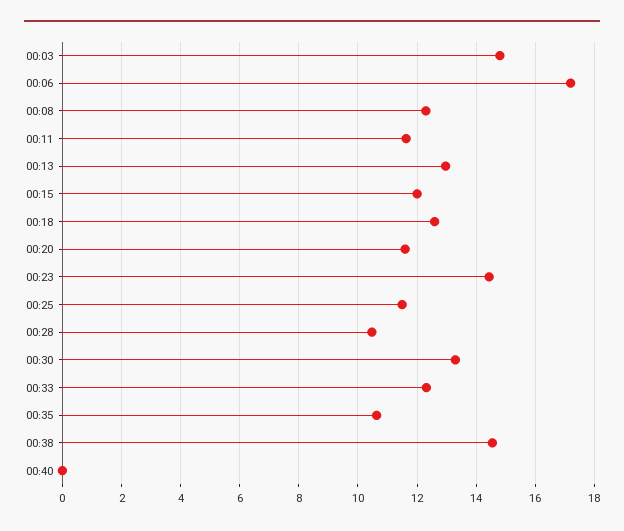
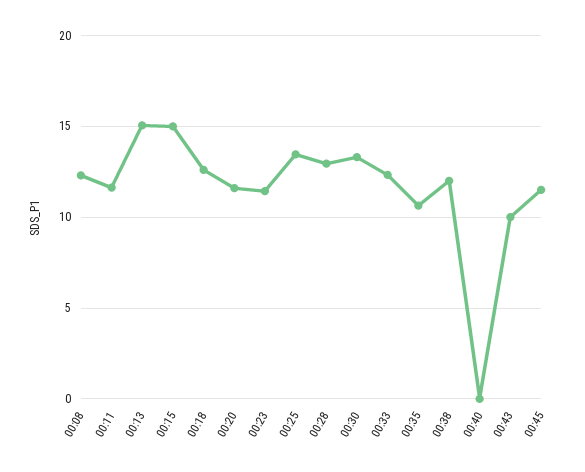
00:03: 14.75 -> none
00:06: 17.25 -> none
00:13: 13 -> 15
00:15: 12 -> 15
00:23: 14.5 -> 11.5
00:25: 11.5 -> 13.5
00:28: 10.5 -> 13
00:38: 14.5 -> 12
00:43: none -> 10
00:45: none -> 11.5

